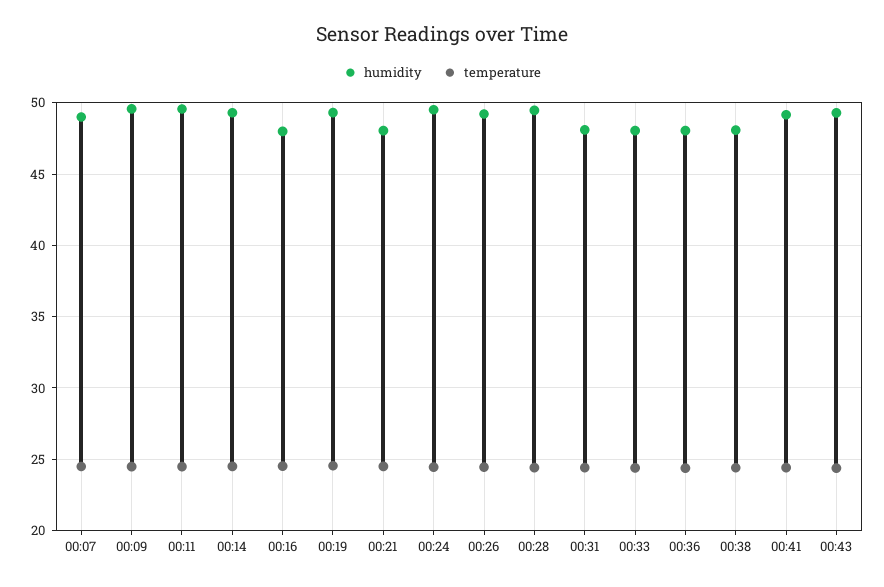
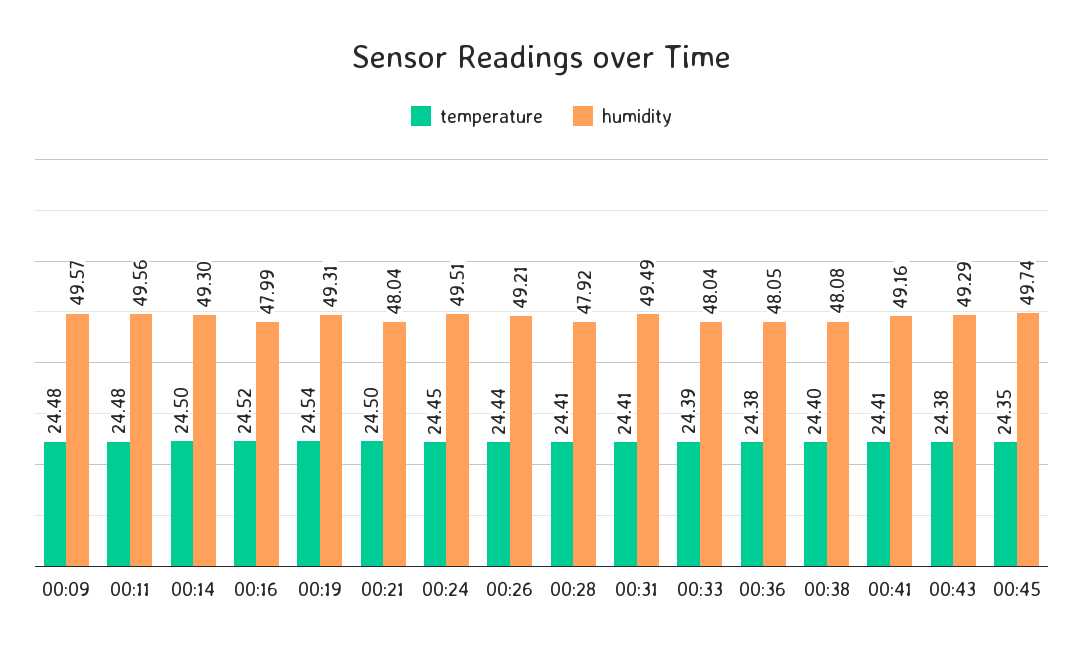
humidity, 00:07: 49 -> none
temperature, 00:07: 24.5 -> none
humidity, 00:28: 49.5 -> 47.92
humidity, 00:31: 48 -> 49.49
temperature, 00:45: none -> 24.35
humidity, 00:45: none -> 49.74

